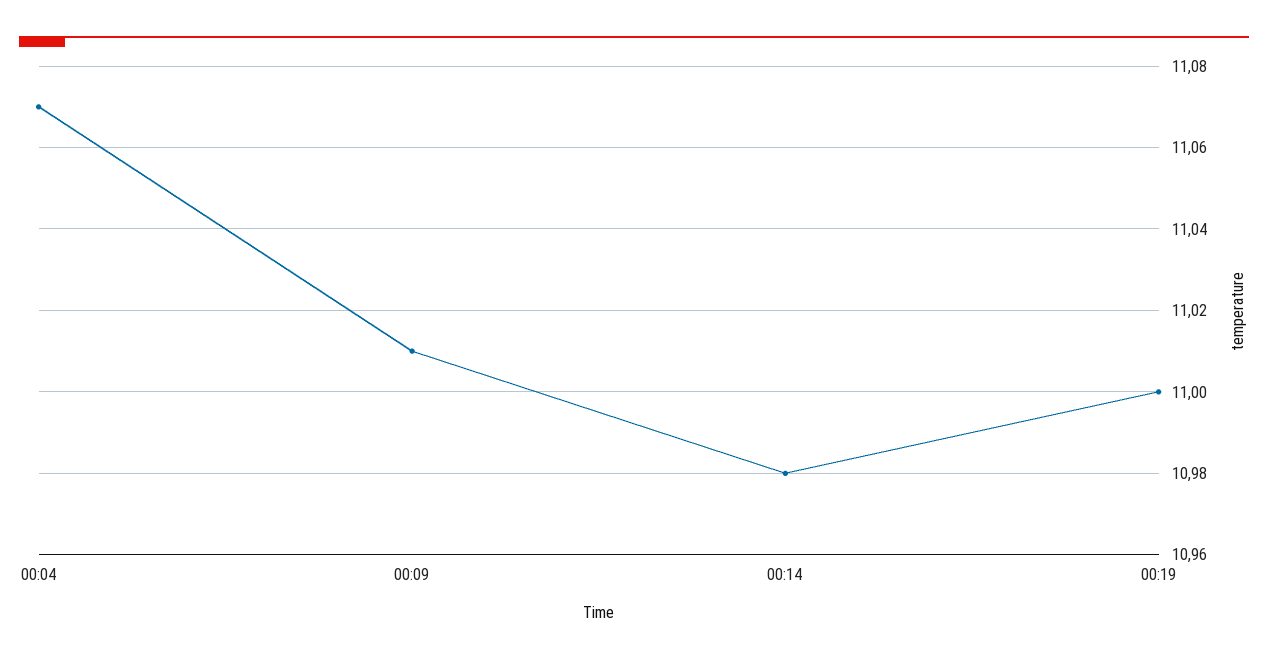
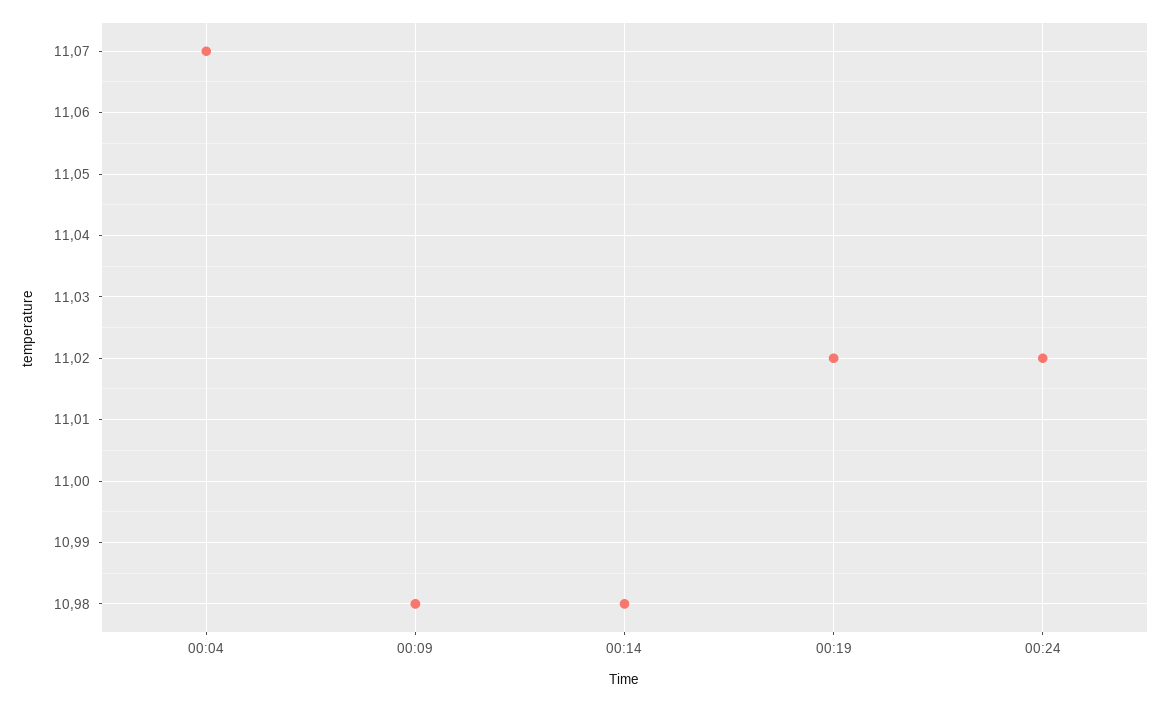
00:09: 11.01 -> 10.98
00:19: 11 -> 11.02
00:24: none -> 11.02

